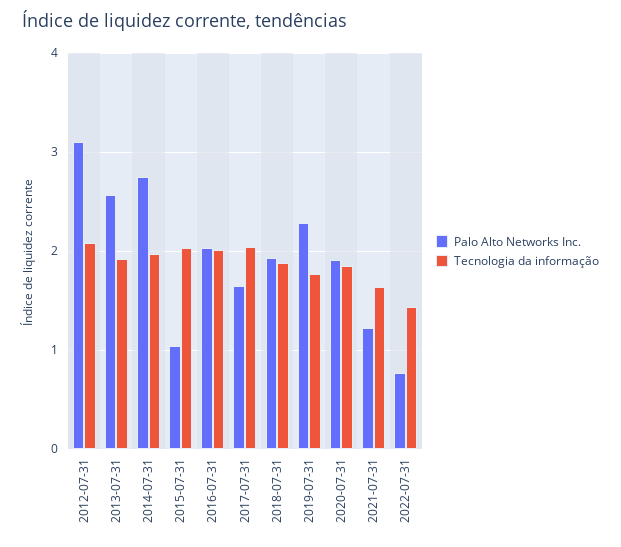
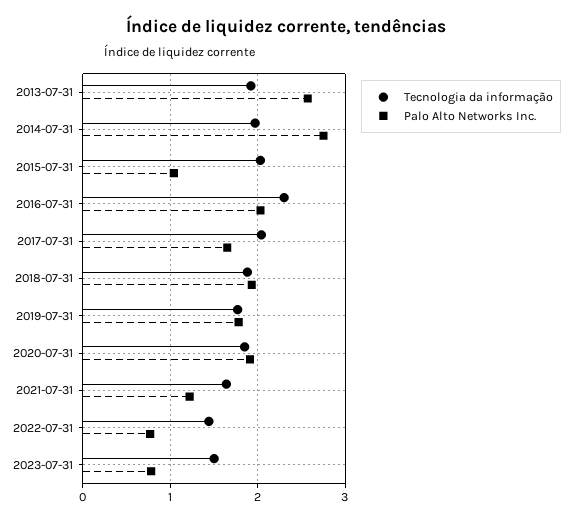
Palo Alto Networks Inc., 2012-07-31: 3.1 -> none
Tecnologia da informação, 2012-07-31: 2.1 -> none
Tecnologia da informação, 2016-07-31: 2 -> 2.3
Palo Alto Networks Inc., 2019-07-31: 2.3 -> 1.8
Tecnologia da informação, 2023-07-31: none -> 1.5
Palo Alto Networks Inc., 2023-07-31: none -> 0.8

